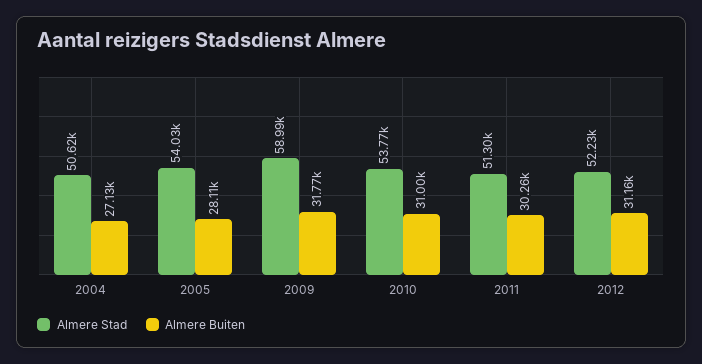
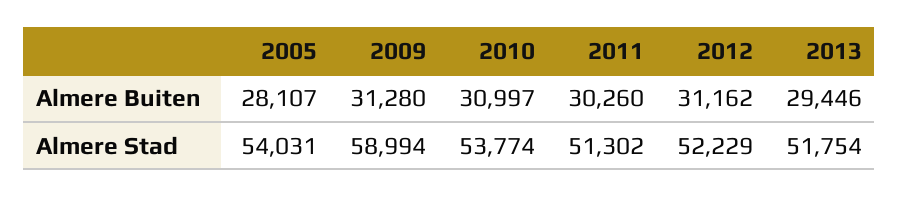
Almere Stad, 2004: 50620 -> none
Almere Buiten, 2004: 27130 -> none
Almere Buiten, 2009: 31770 -> 31280
Almere Buiten, 2013: none -> 29446
Almere Stad, 2013: none -> 51754

